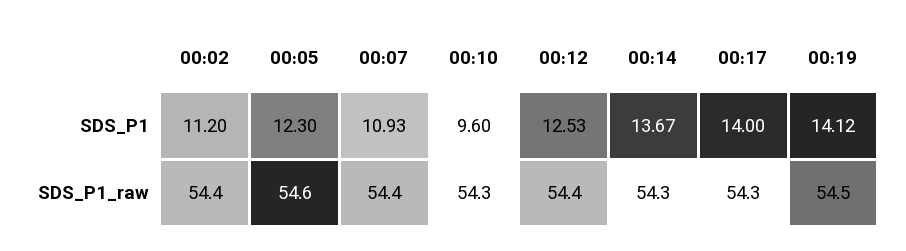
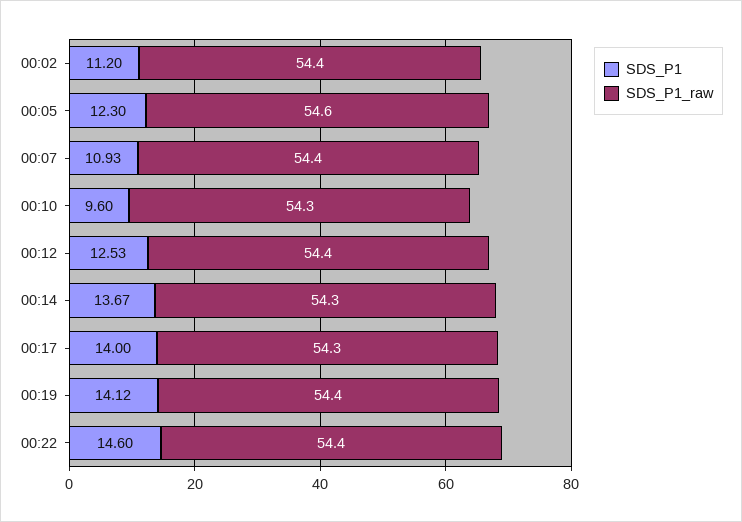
SDS_P1_raw, 00:19: 54.5 -> 54.4
SDS_P1, 00:22: none -> 14.6
SDS_P1_raw, 00:22: none -> 54.4

